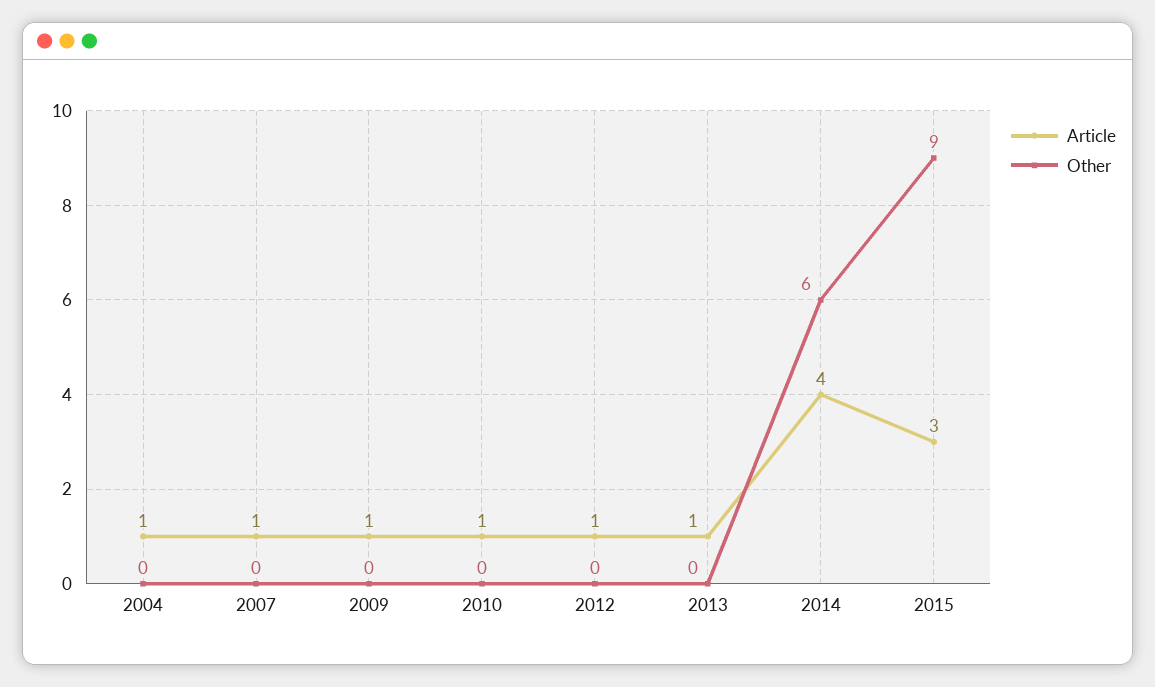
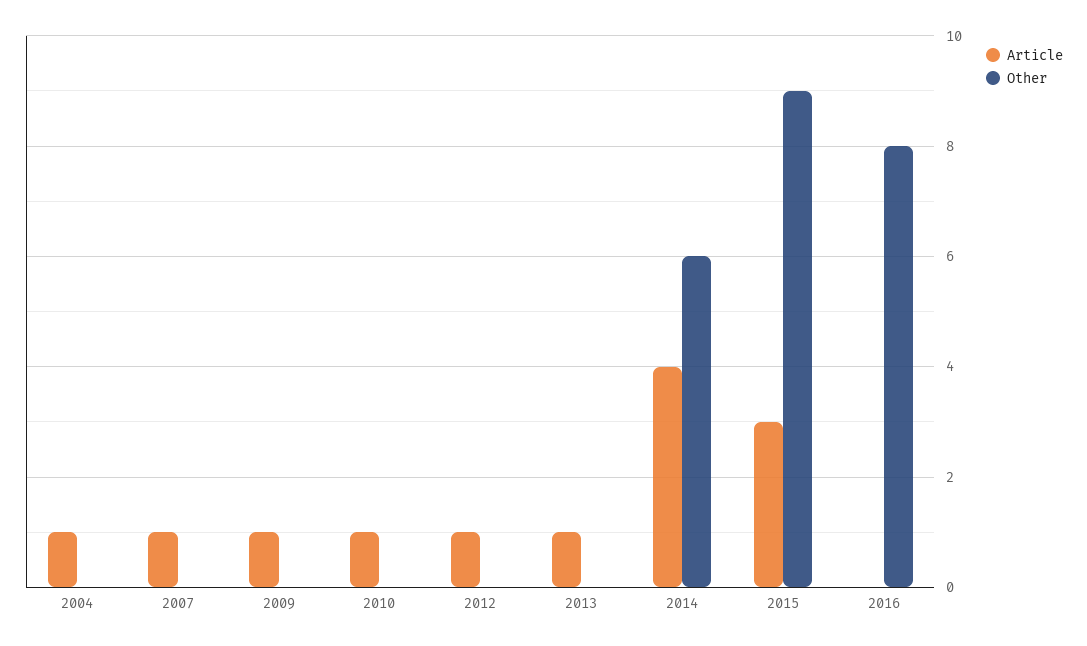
Article, 2016: none -> 0
Other, 2016: none -> 8

